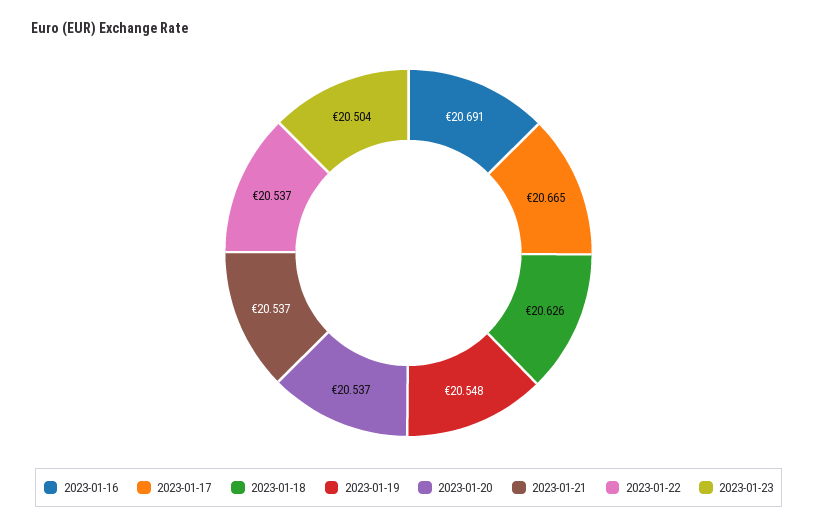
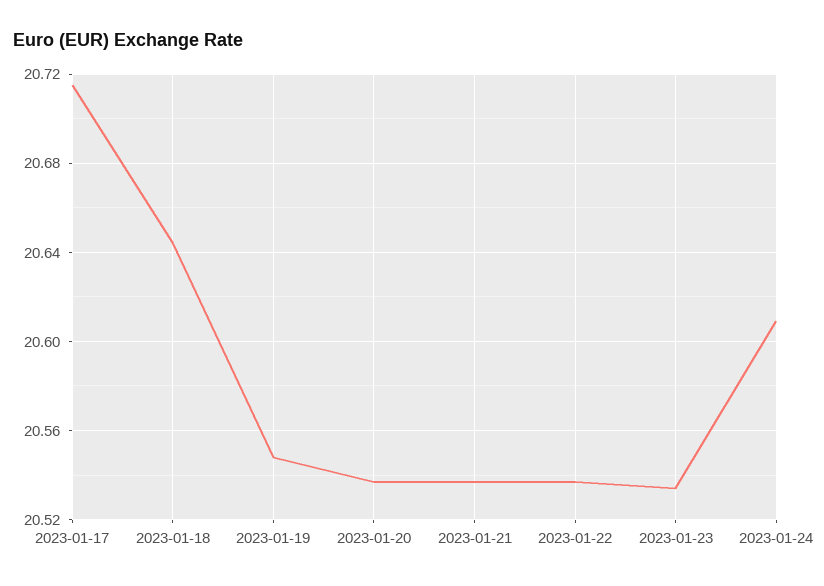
2023-01-16: 20.691 -> none
2023-01-17: 20.665 -> 20.715
2023-01-18: 20.626 -> 20.645
2023-01-23: 20.504 -> 20.535
2023-01-24: none -> 20.61

